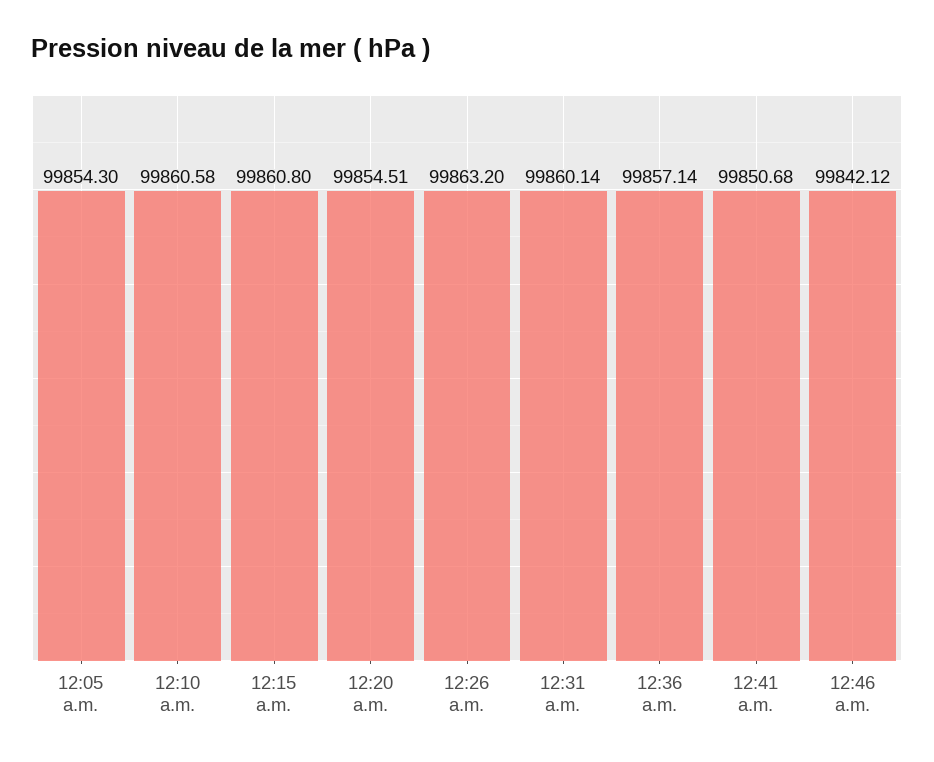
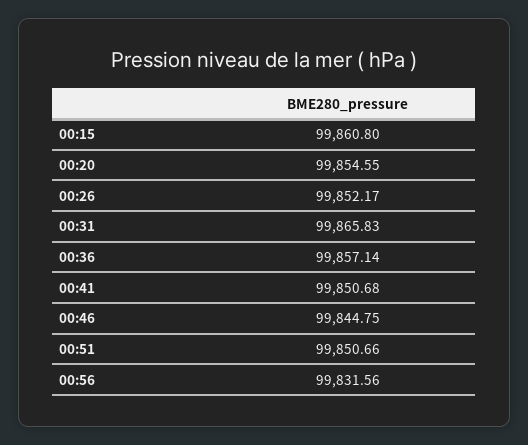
12:05 a.m.: 99854.3 -> none
12:10 a.m.: 99860.58 -> none
12:20 a.m.: 99854.51 -> 99854.55
12:26 a.m.: 99863.2 -> 99852.17
12:31 a.m.: 99860.14 -> 99865.83
12:46 a.m.: 99842.12 -> 99844.75
00:51: none -> 99850.66
00:56: none -> 99831.56

